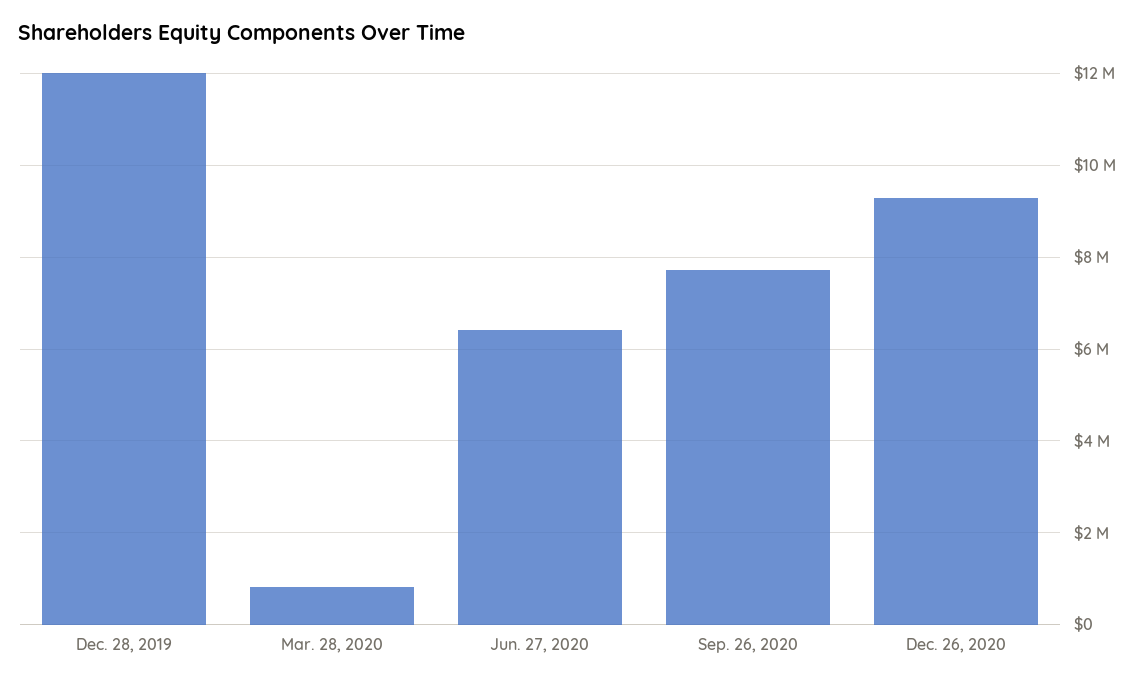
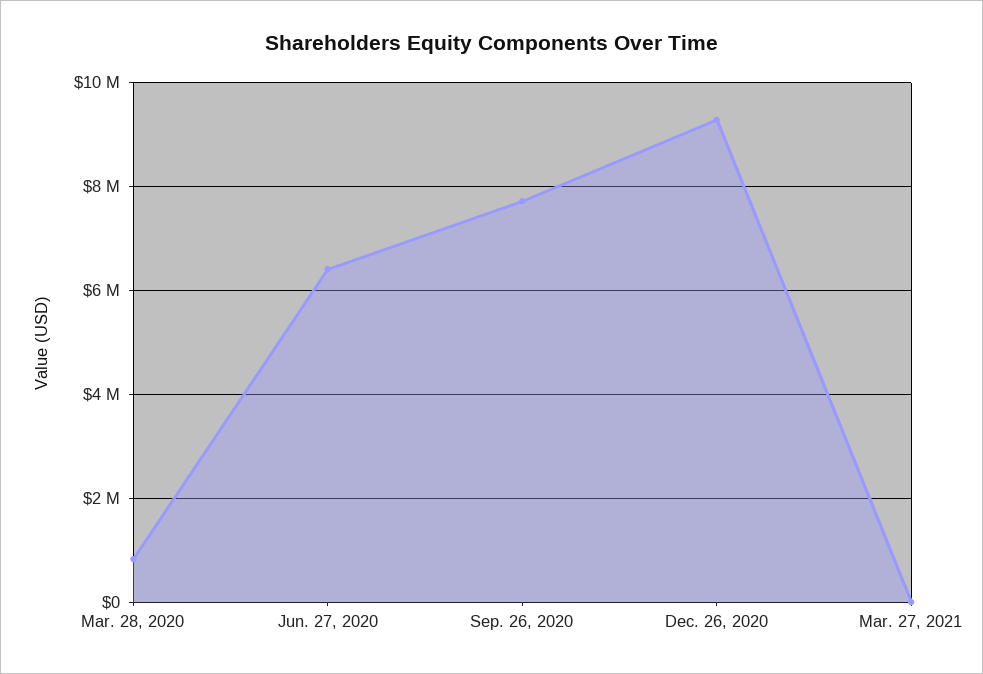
Dec. 28, 2019: 12000000 -> none
Mar. 27, 2021: none -> 0

